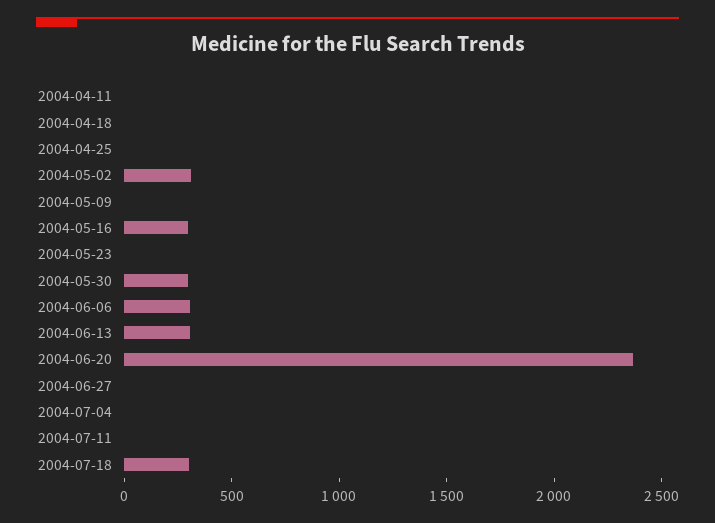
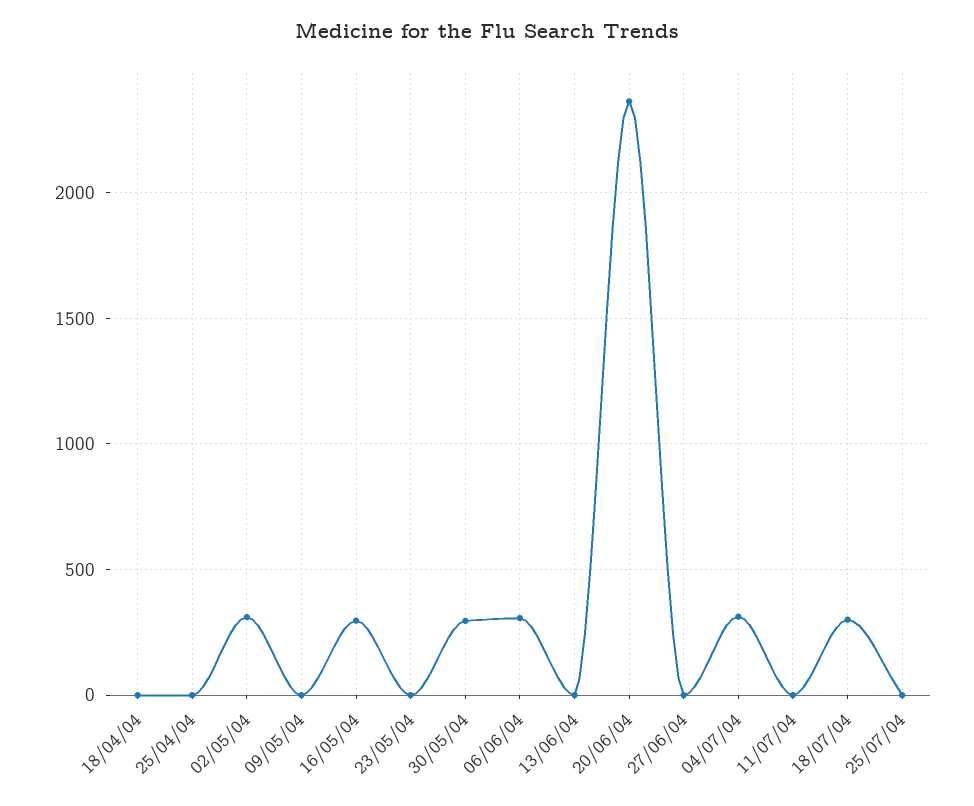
2004-04-11: 0 -> none
2004-06-13: 300 -> 0
2004-07-04: 0 -> 300
25/07/04: none -> 0

